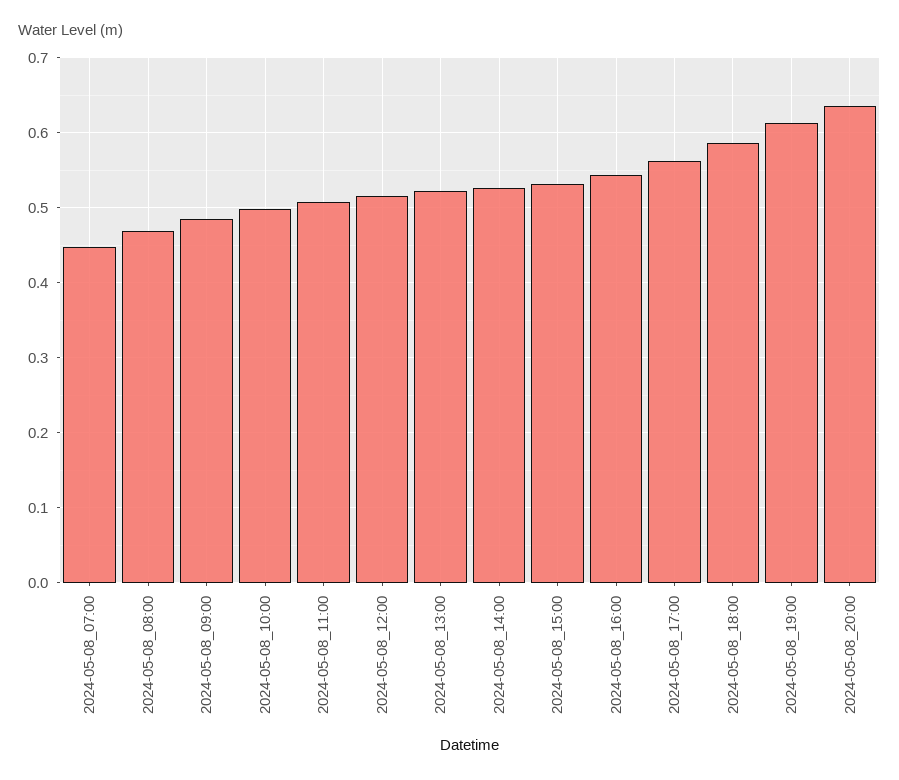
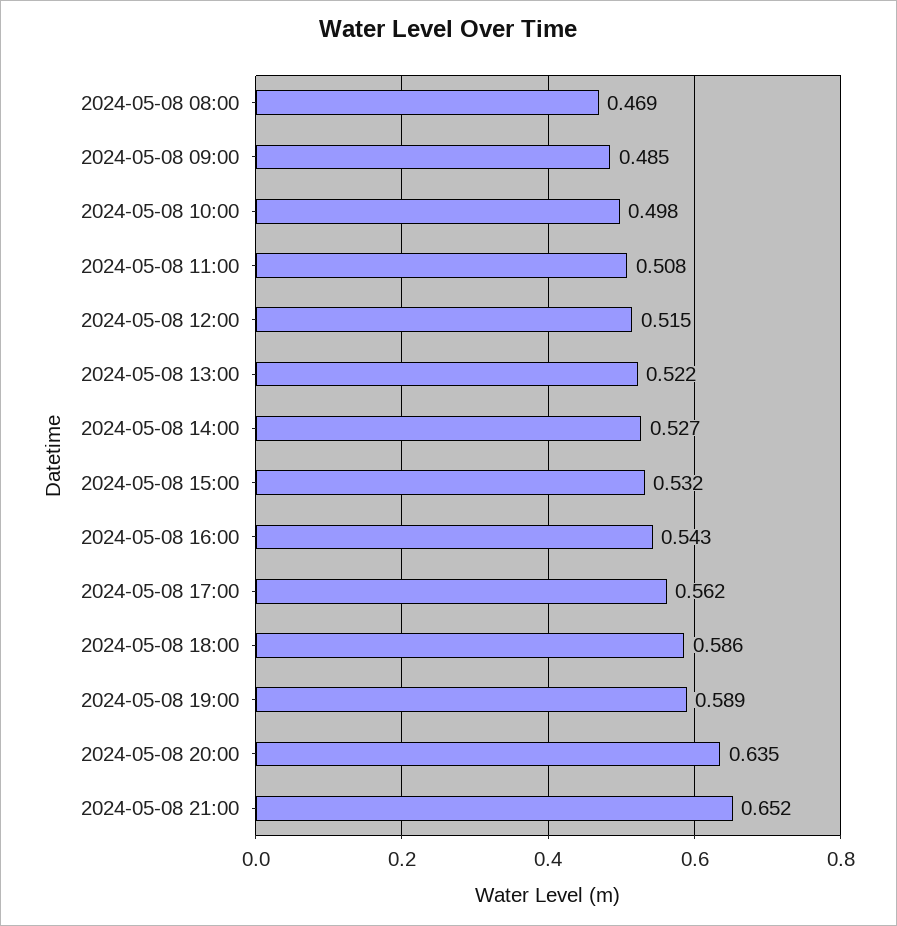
2024-05-08_07:00: 0.45 -> none
2024-05-08_19:00: 0.61 -> 0.589
2024-05-08 21:00: none -> 0.652

